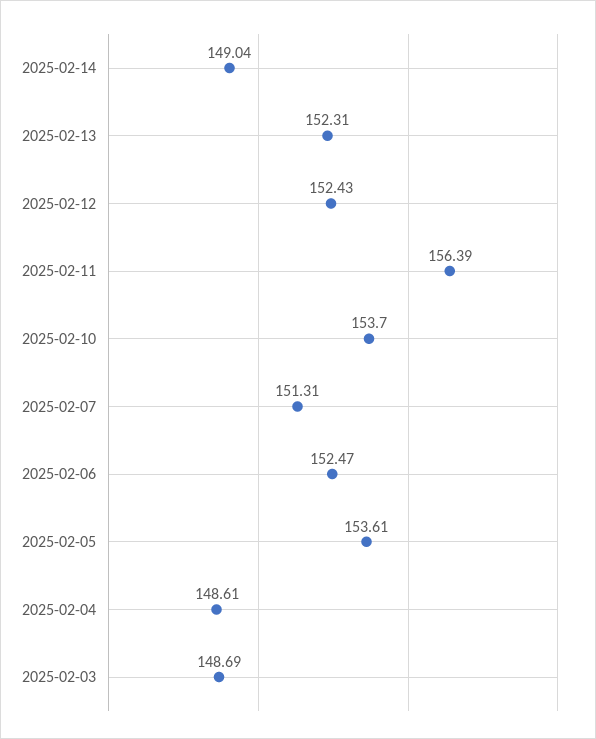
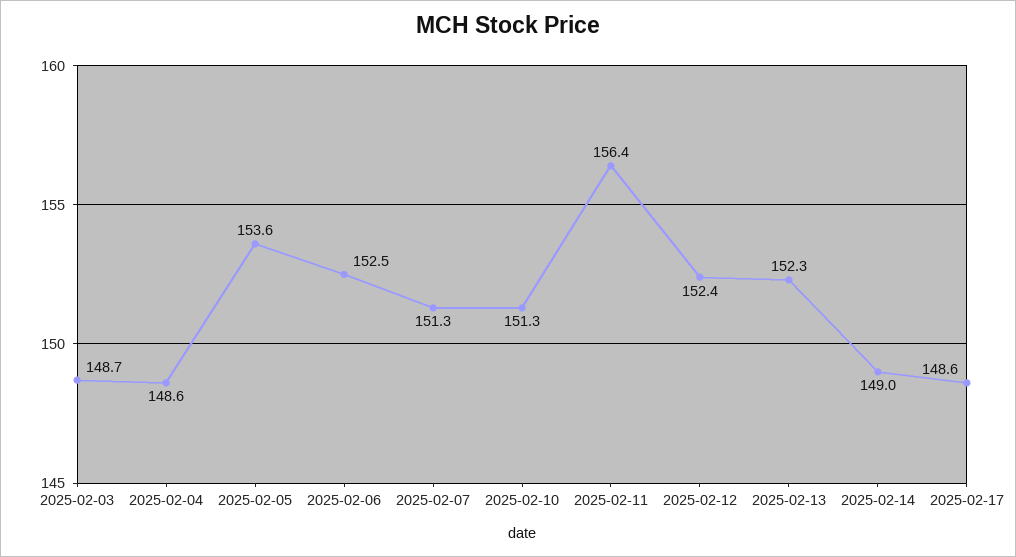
2025-02-10: 153.7 -> 151.3
2025-02-17: none -> 148.6

